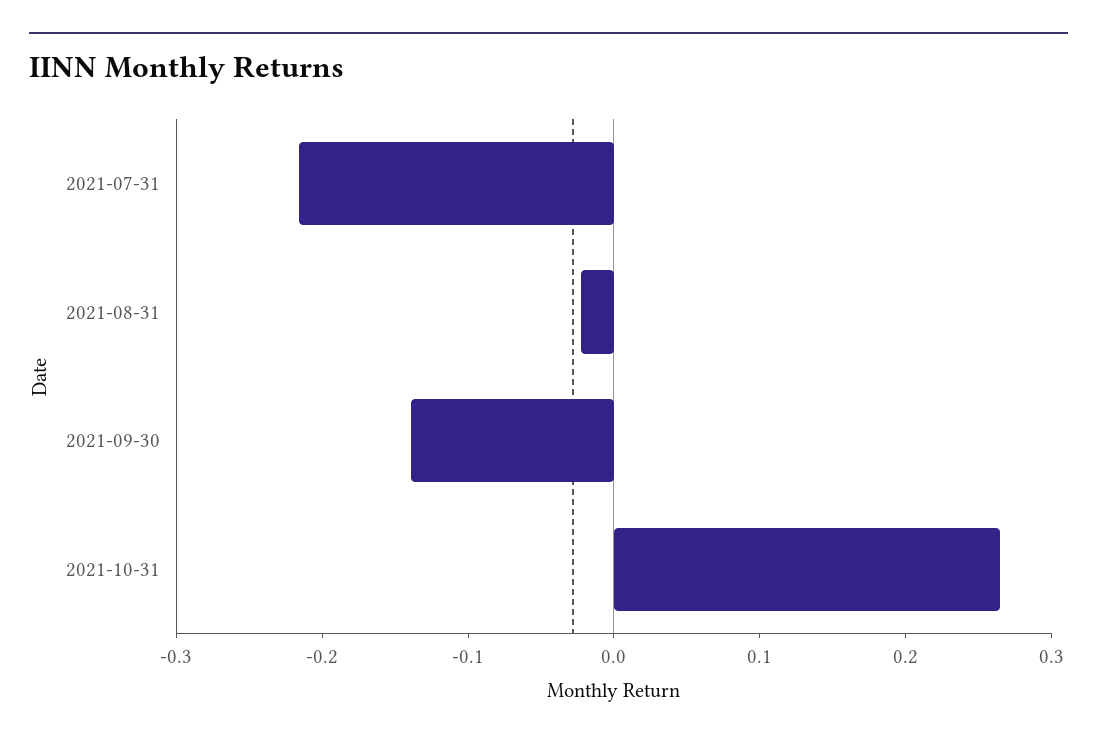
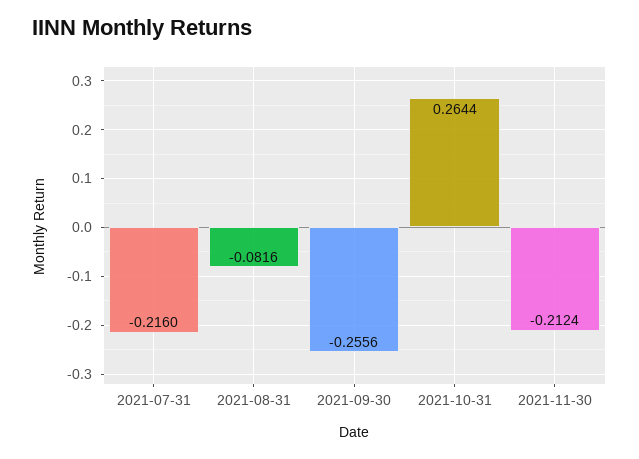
2021-08-31: -0.02 -> -0.0816
2021-09-30: -0.14 -> -0.2556
2021-11-30: none -> -0.2124

